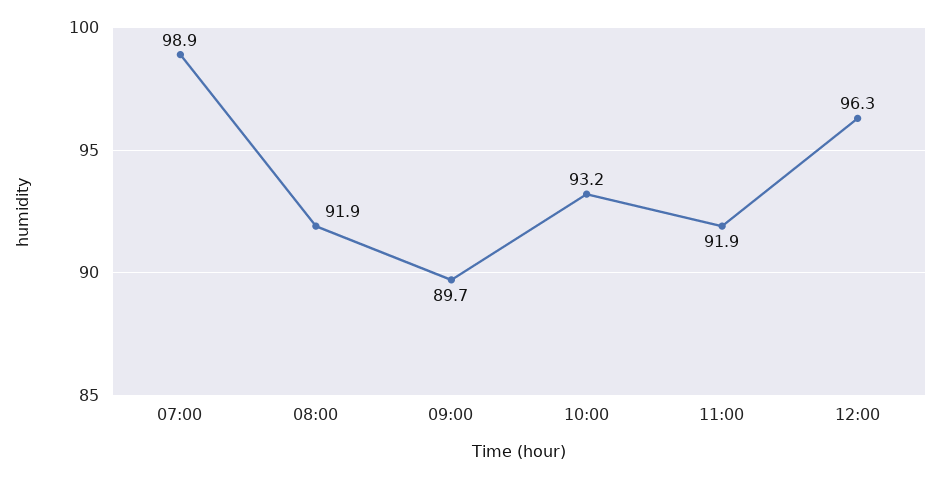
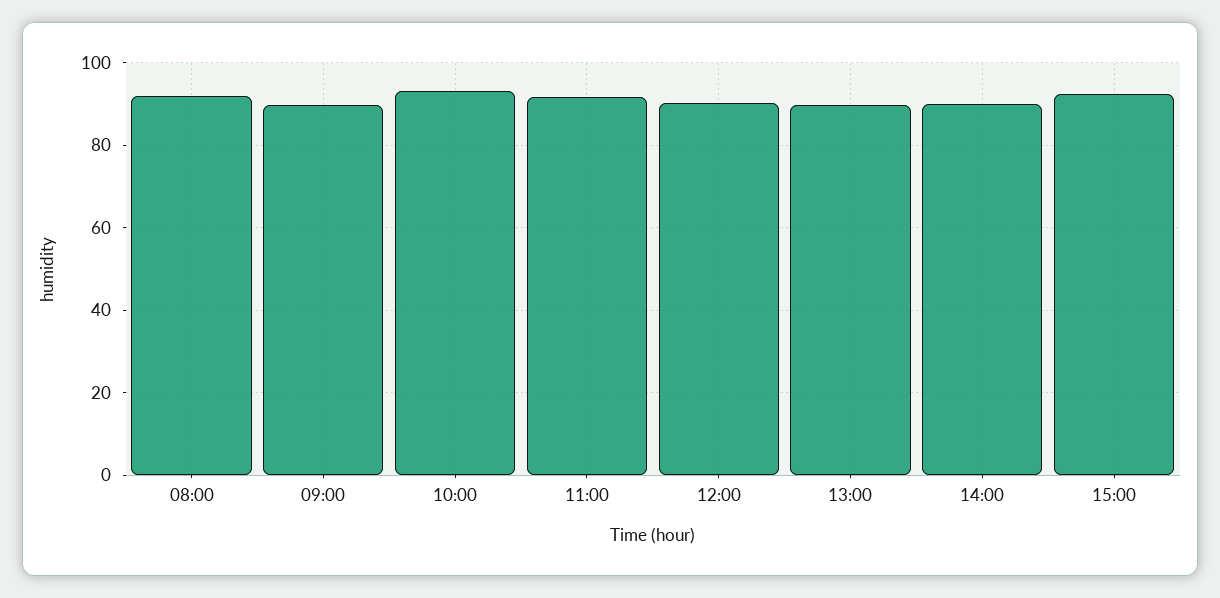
07:00: 98.9 -> none
12:00: 96.3 -> 90
13:00: none -> 90
14:00: none -> 90
15:00: none -> 92

